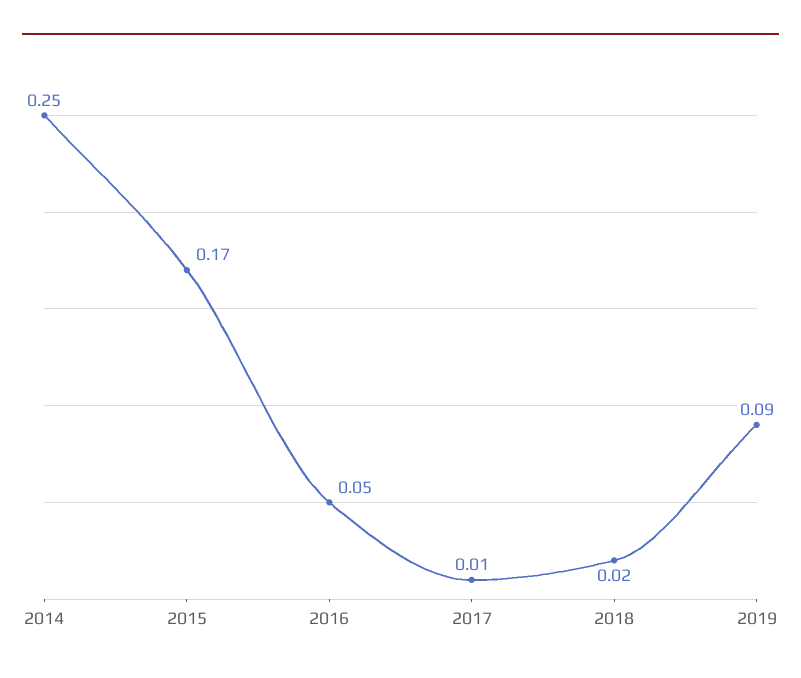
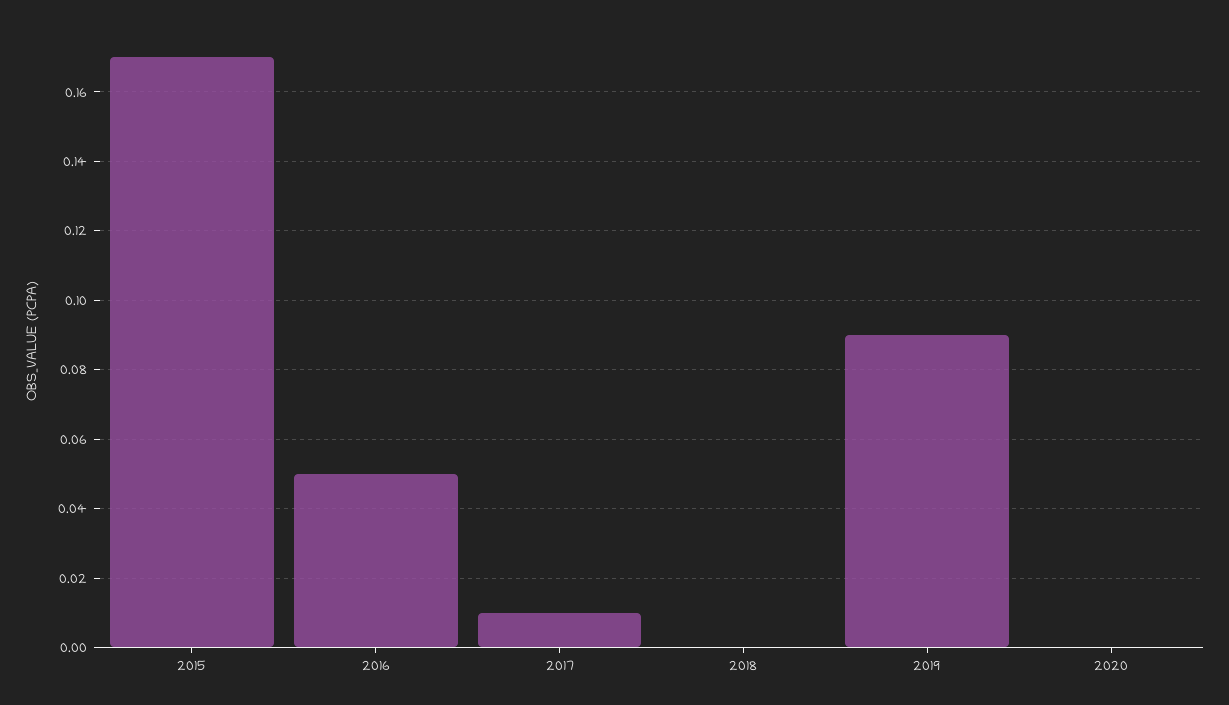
2014: 0.25 -> none
2018: 0.02 -> 0
2020: none -> 0

